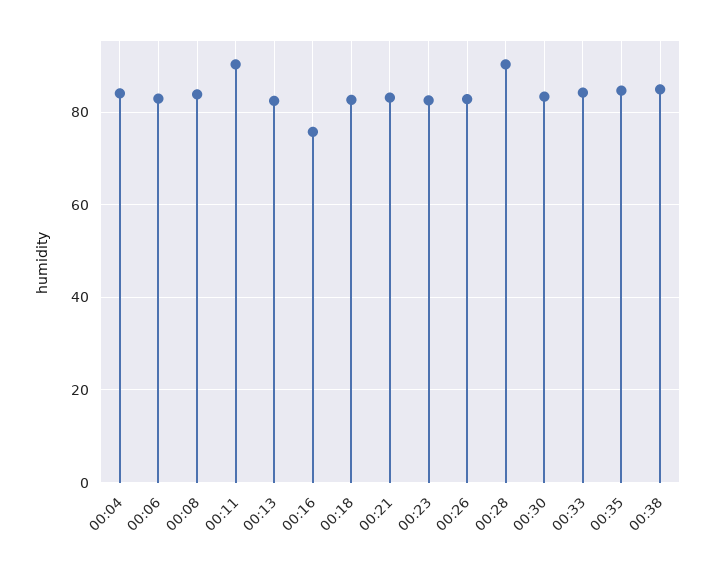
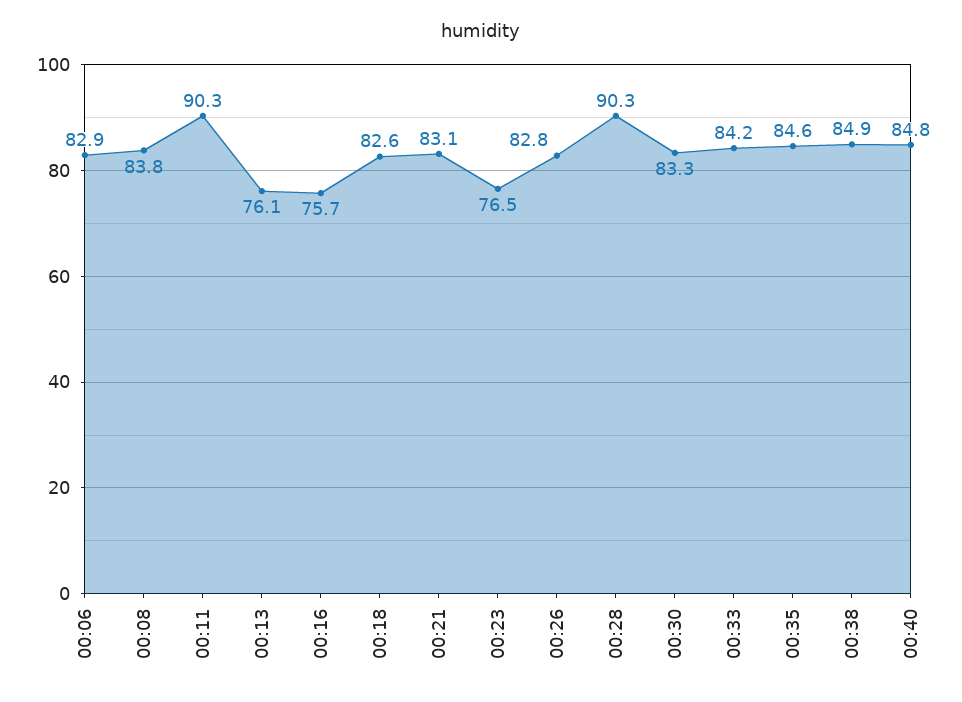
00:04: 84 -> none
00:13: 82 -> 76.1
00:23: 82 -> 76.5
00:40: none -> 84.8

